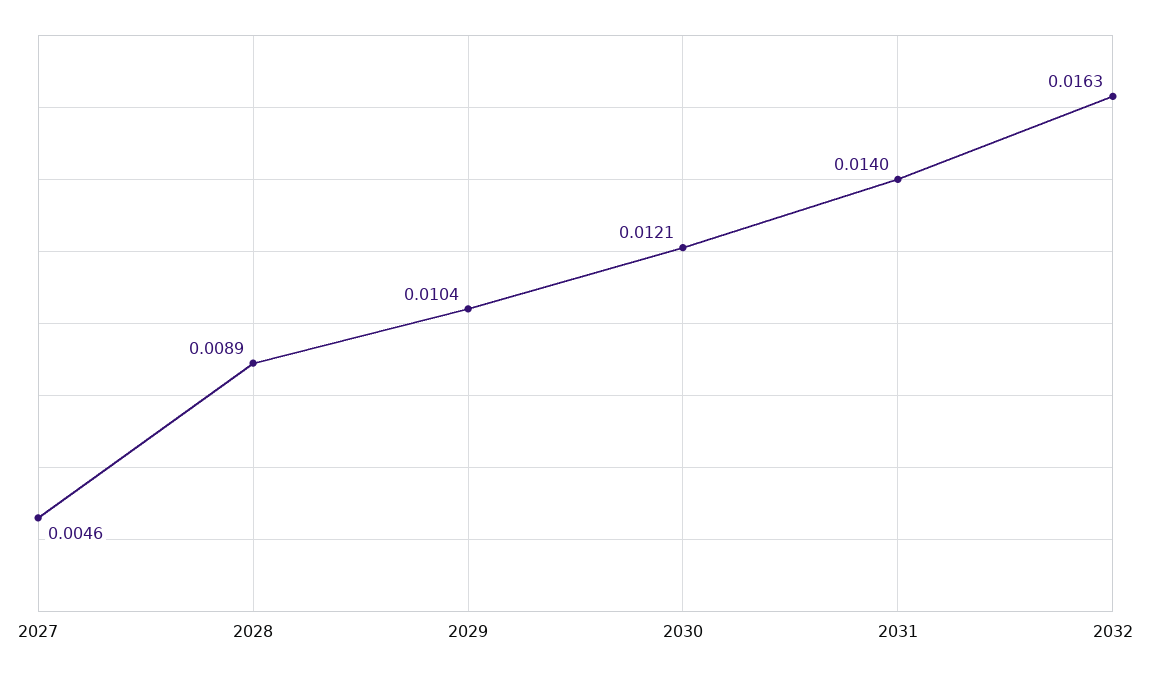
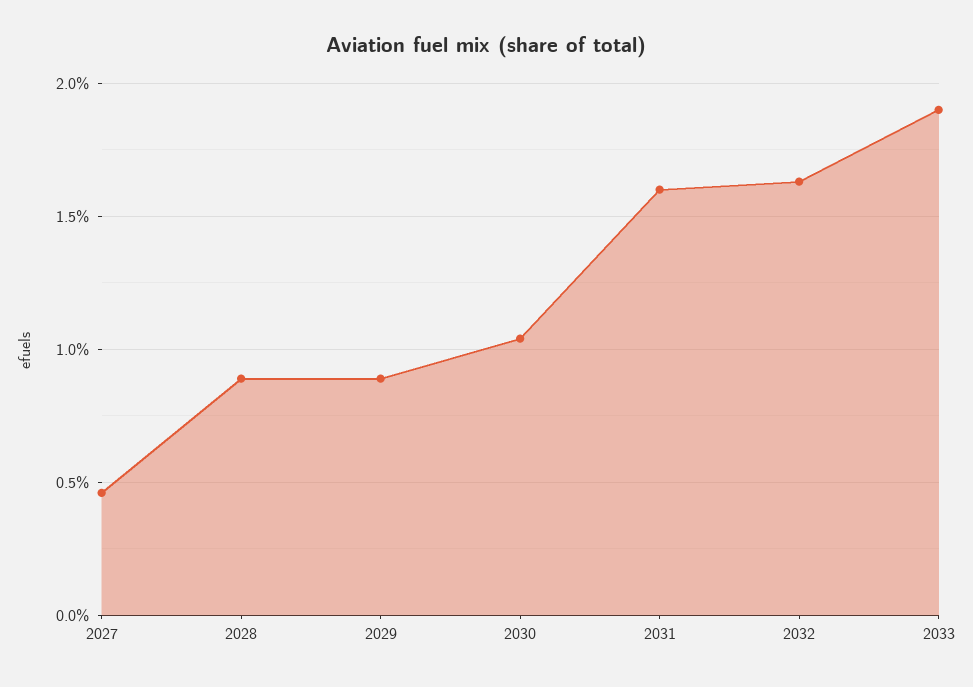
2029: 0.0104 -> 0.009
2030: 0.0121 -> 0.0105
2031: 0.014 -> 0.016
2033: none -> 0.019

